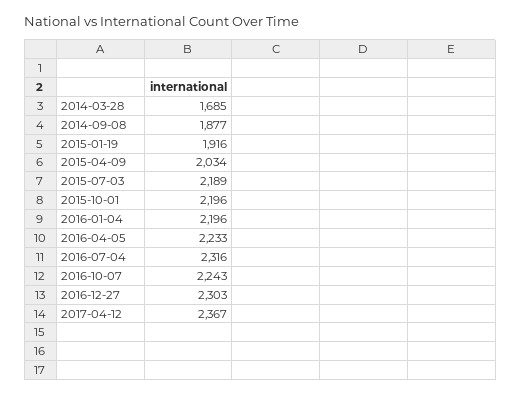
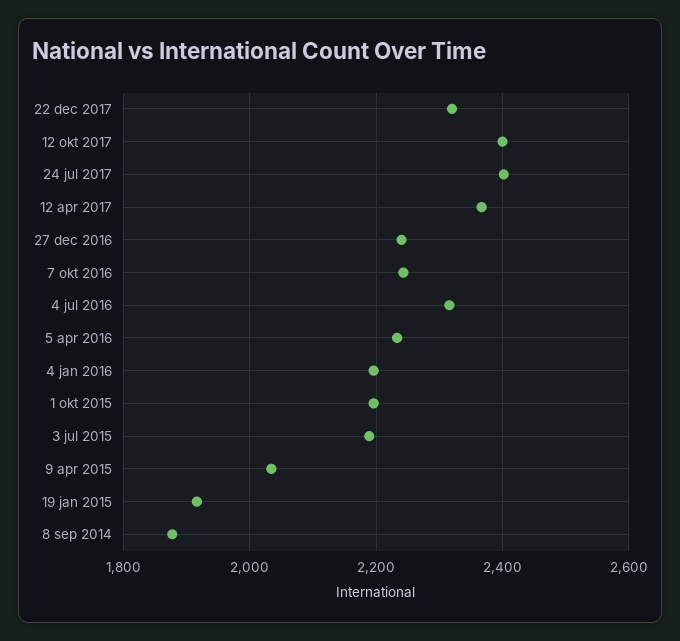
2014-03-28: 1685 -> none
2016-12-27: 2303 -> 2240
22 dec 2017: none -> 2320
12 okt 2017: none -> 2400
24 jul 2017: none -> 2400

